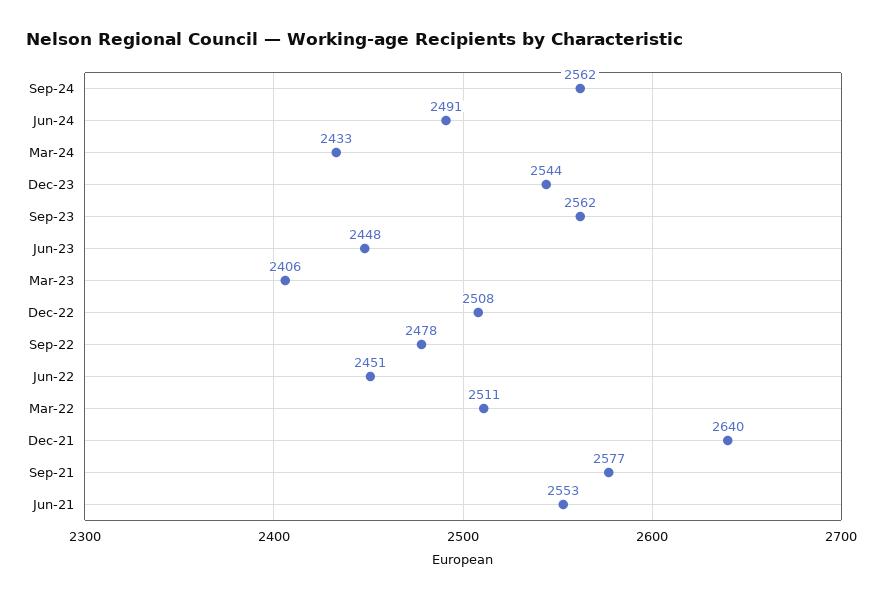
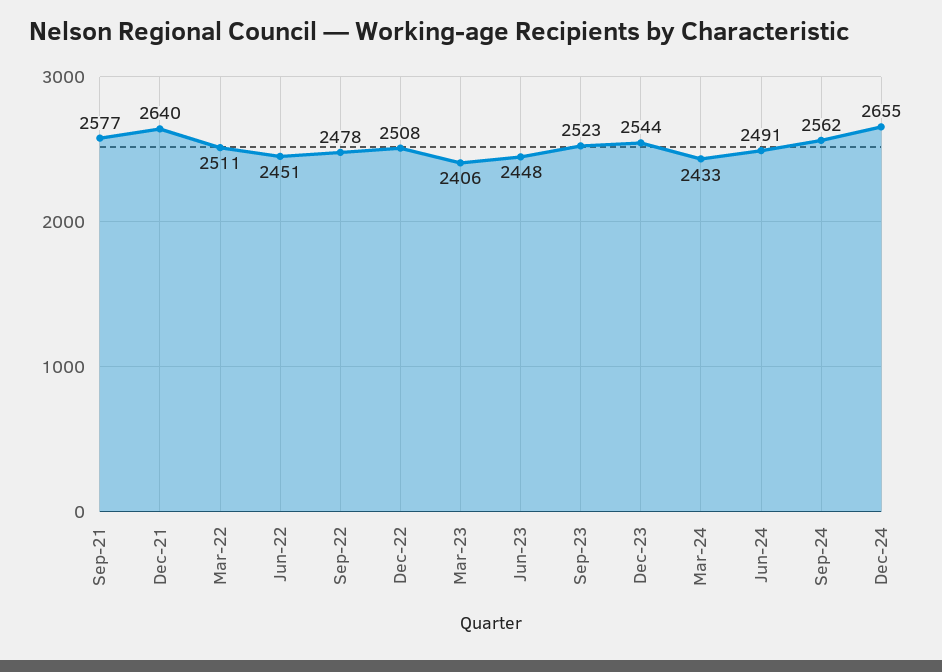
Sep-23: 2562 -> 2523
Jun-21: 2553 -> none
Dec-24: none -> 2655

